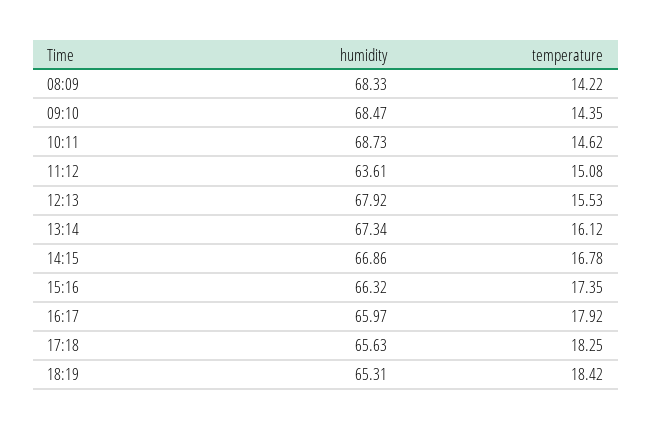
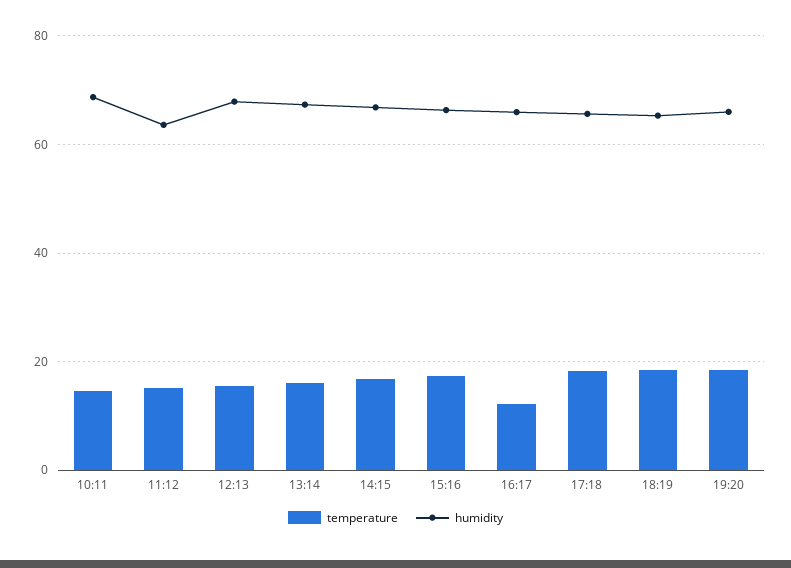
humidity, 08:09: 68.33 -> none
temperature, 08:09: 14.22 -> none
humidity, 09:10: 68.47 -> none
temperature, 09:10: 14.35 -> none
temperature, 16:17: 17.92 -> 12
temperature, 19:20: none -> 18
humidity, 19:20: none -> 66

